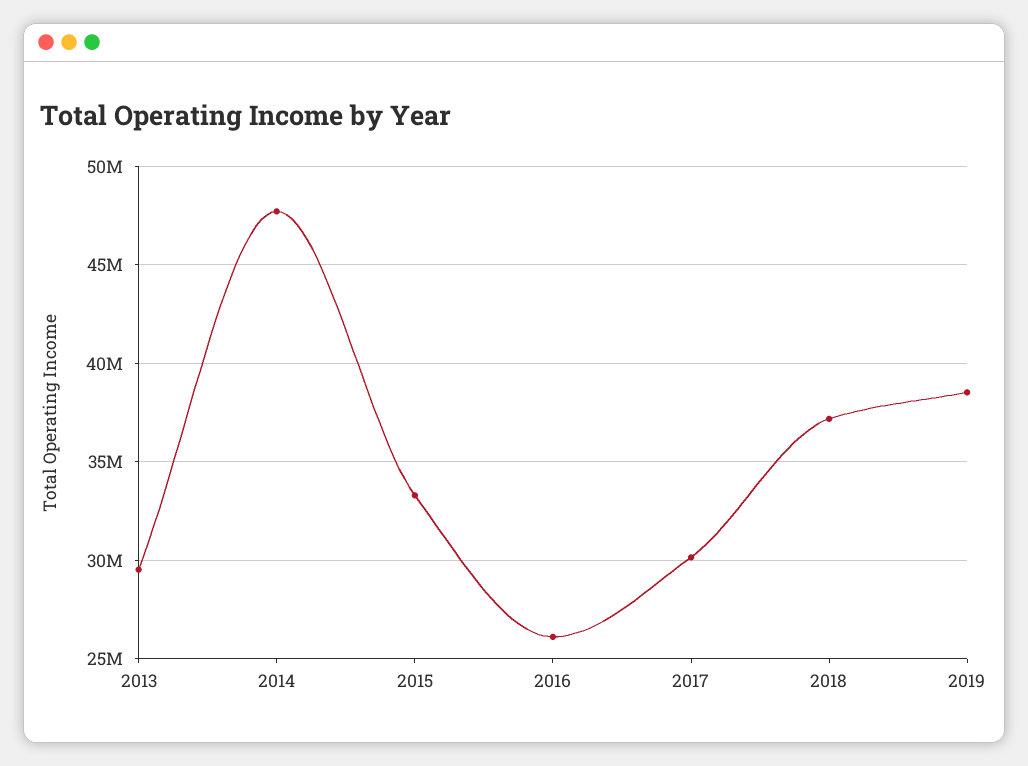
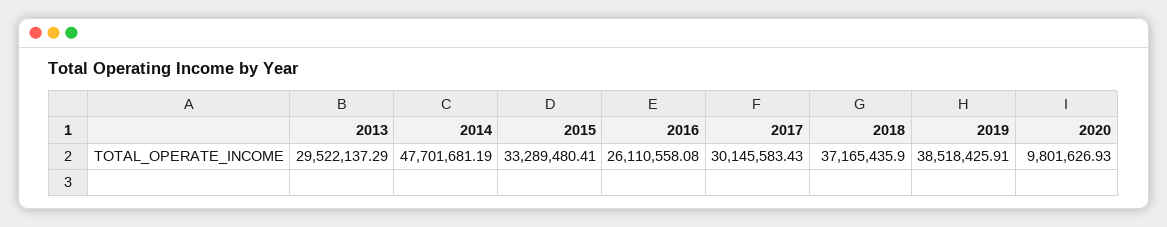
2020: none -> 9801626.93

